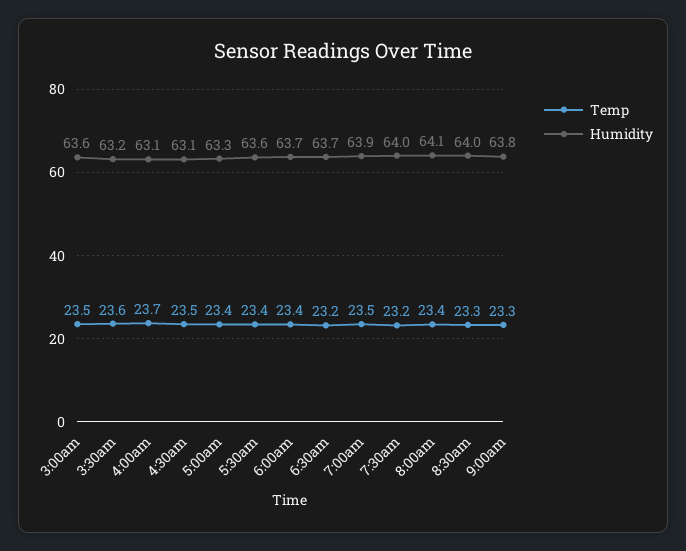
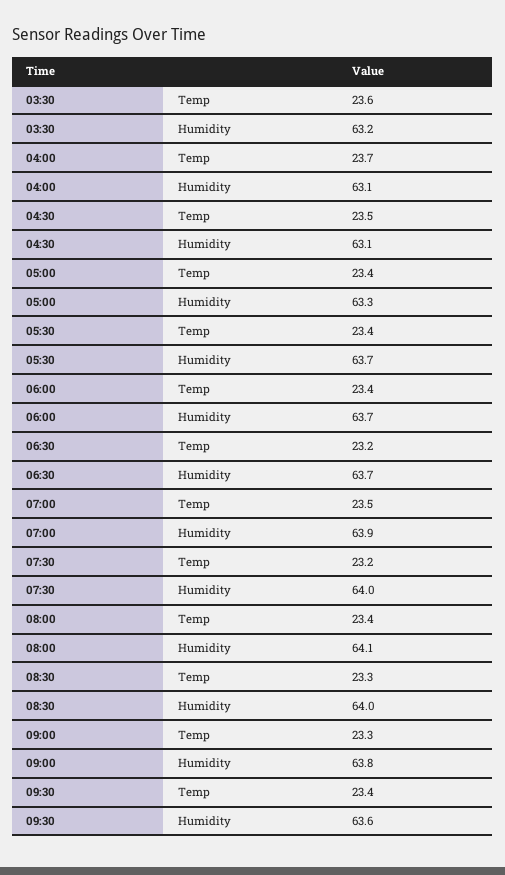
Temp, 3:00am: 23.5 -> none
Humidity, 3:00am: 63.6 -> none
Humidity, 5:30am: 63.6 -> 63.7
Temp, 09:30: none -> 23.4
Humidity, 09:30: none -> 63.6

